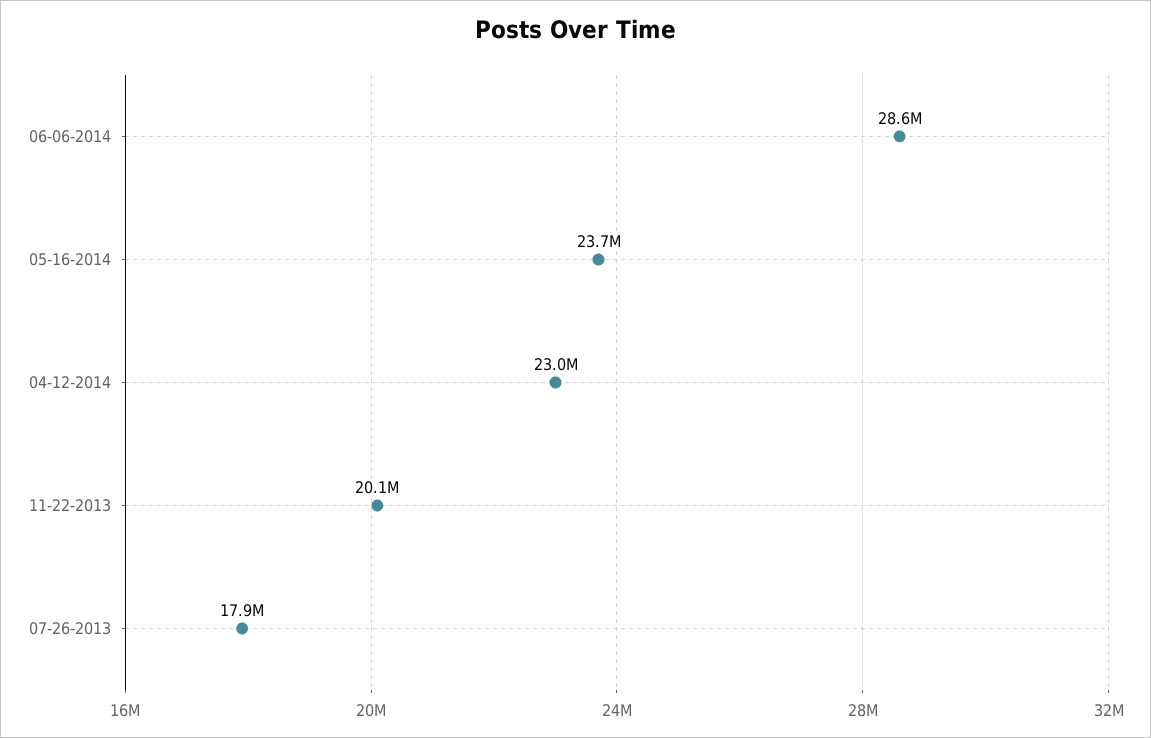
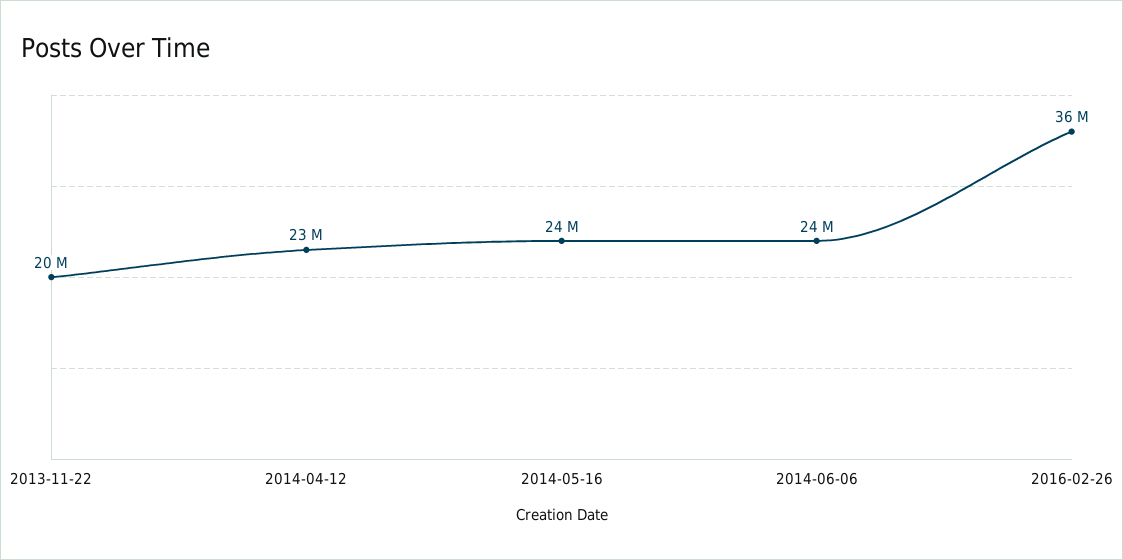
06-06-2014: 28600000 -> 24000000
07-26-2013: 17900000 -> none
2016-02-26: none -> 36000000

